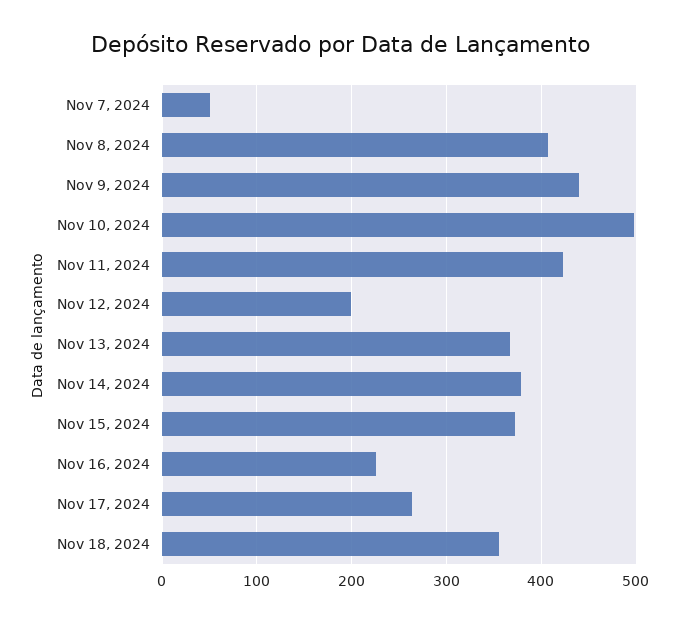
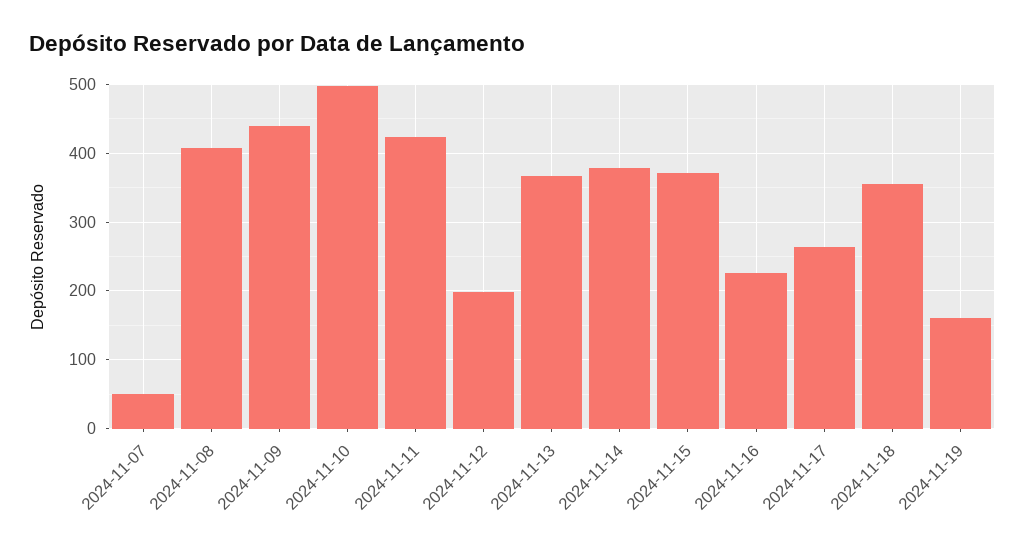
2024-11-19: none -> 160

